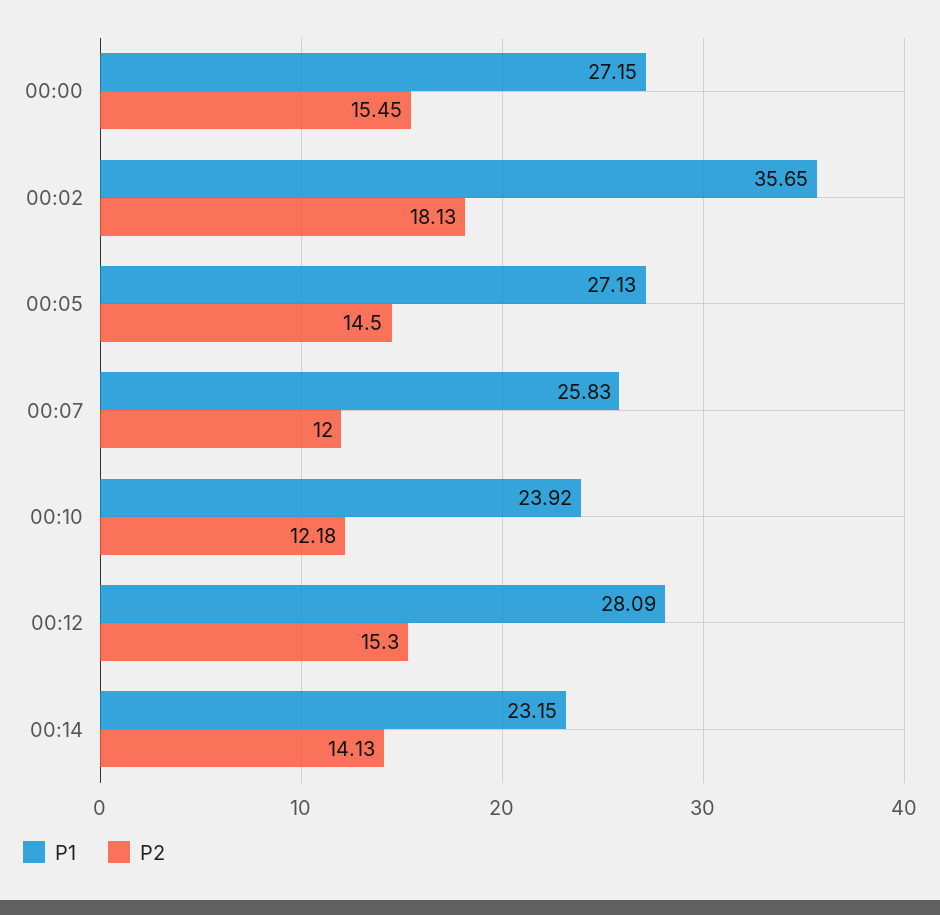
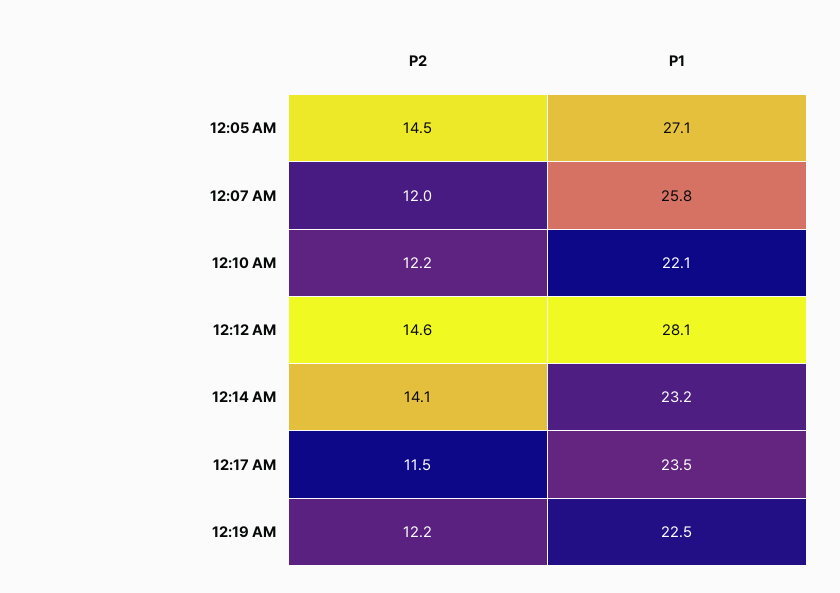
P1, 00:00: 27.15 -> none
P2, 00:00: 15.45 -> none
P1, 00:02: 35.65 -> none
P2, 00:02: 18.13 -> none
P1, 00:10: 23.92 -> 22.1
P2, 00:12: 15.3 -> 14.6
P2, 12:17 AM: none -> 11.5
P1, 12:17 AM: none -> 23.5
P2, 12:19 AM: none -> 12.2
P1, 12:19 AM: none -> 22.5

